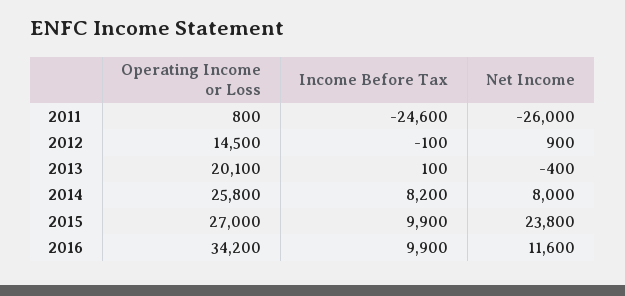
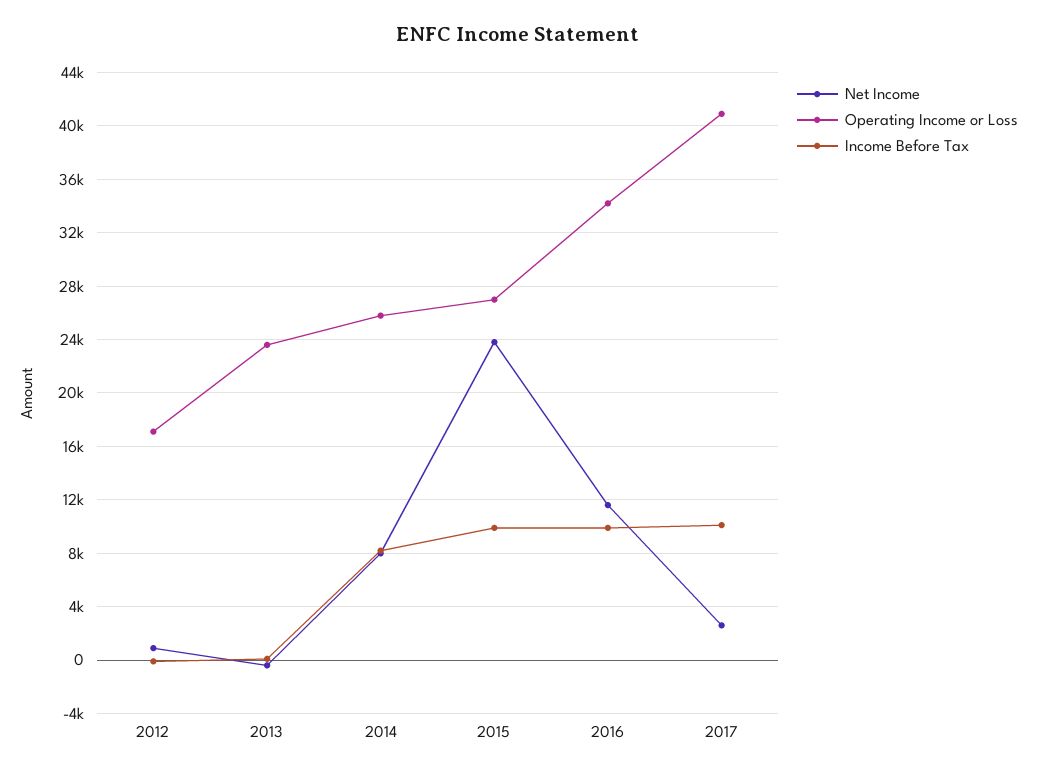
Operating Income or Loss, 2011: 800 -> none
Income Before Tax, 2011: -24600 -> none
Net Income, 2011: -26000 -> none
Operating Income or Loss, 2012: 14500 -> 17000
Operating Income or Loss, 2013: 20100 -> 23500
Net Income, 2017: none -> 2500
Operating Income or Loss, 2017: none -> 41000
Income Before Tax, 2017: none -> 10000

